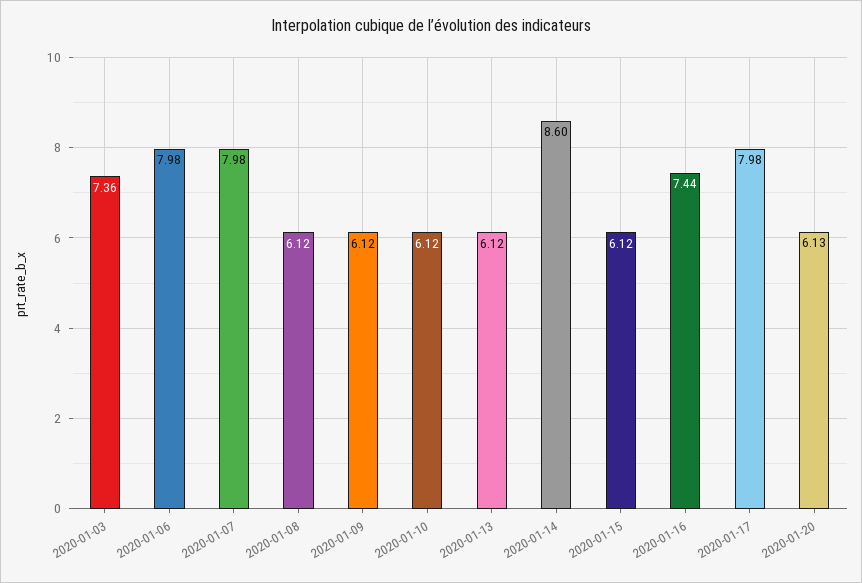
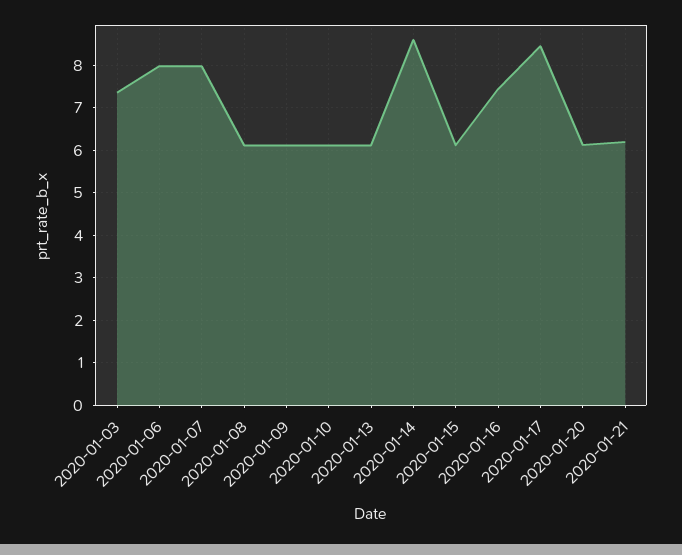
2020-01-17: 7.98 -> 8.4
2020-01-21: none -> 6.2

